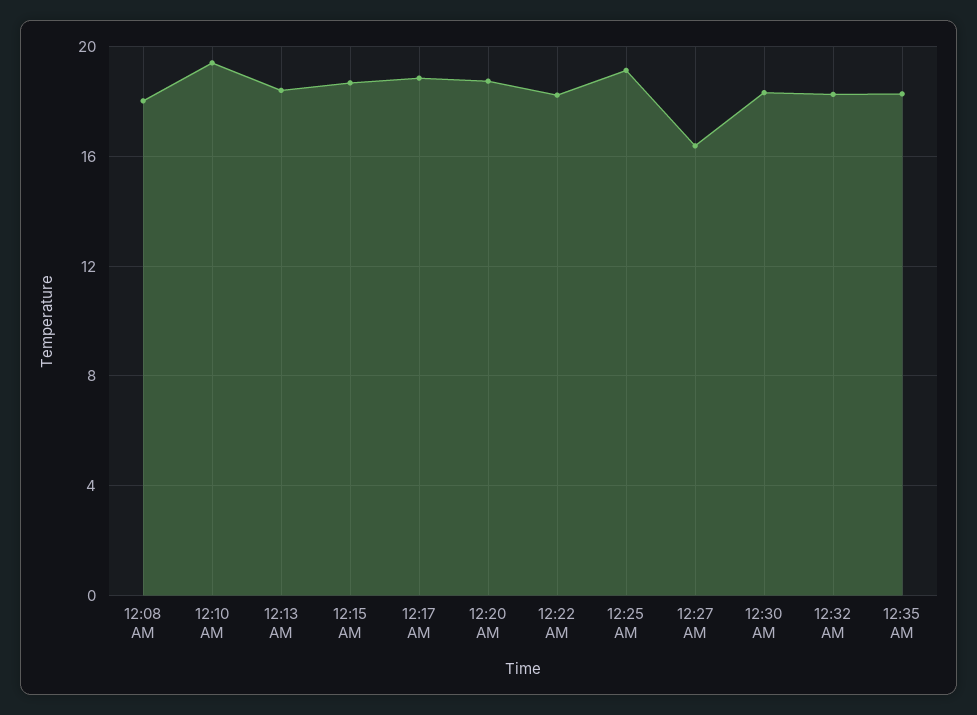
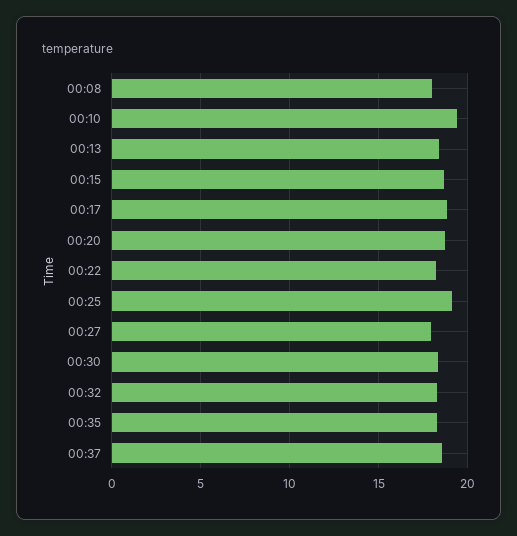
12:27 AM: 16.5 -> 18
00:37: none -> 18.5

